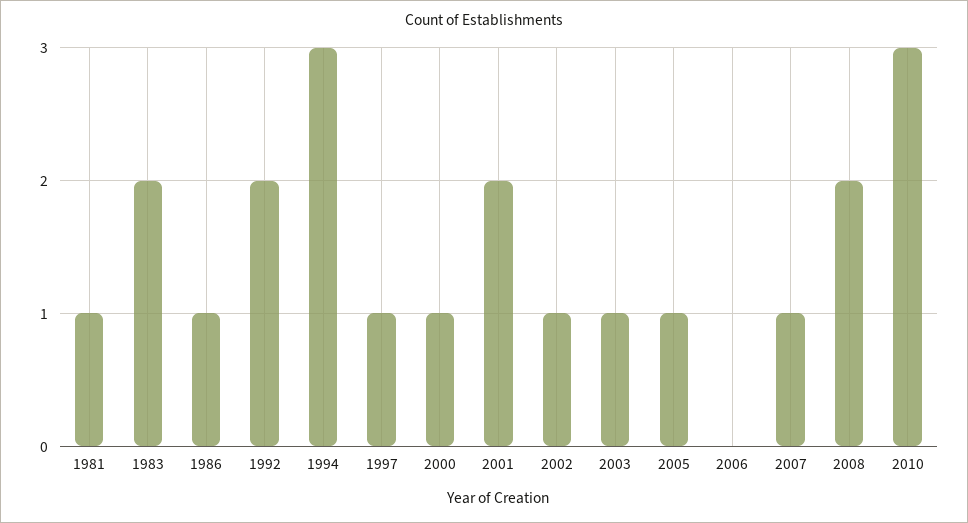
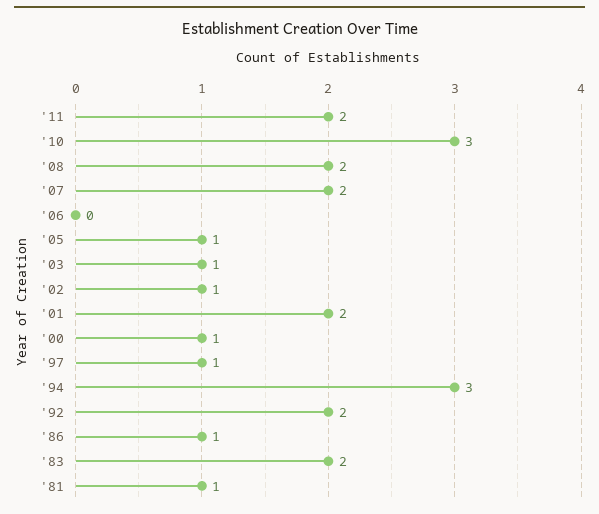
2007: 1 -> 2
'11: none -> 2

